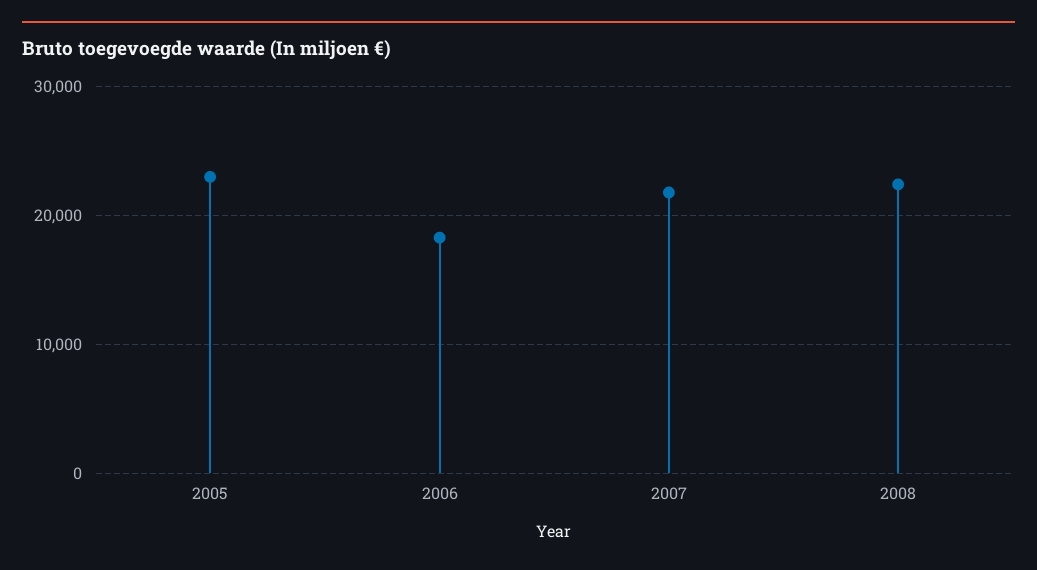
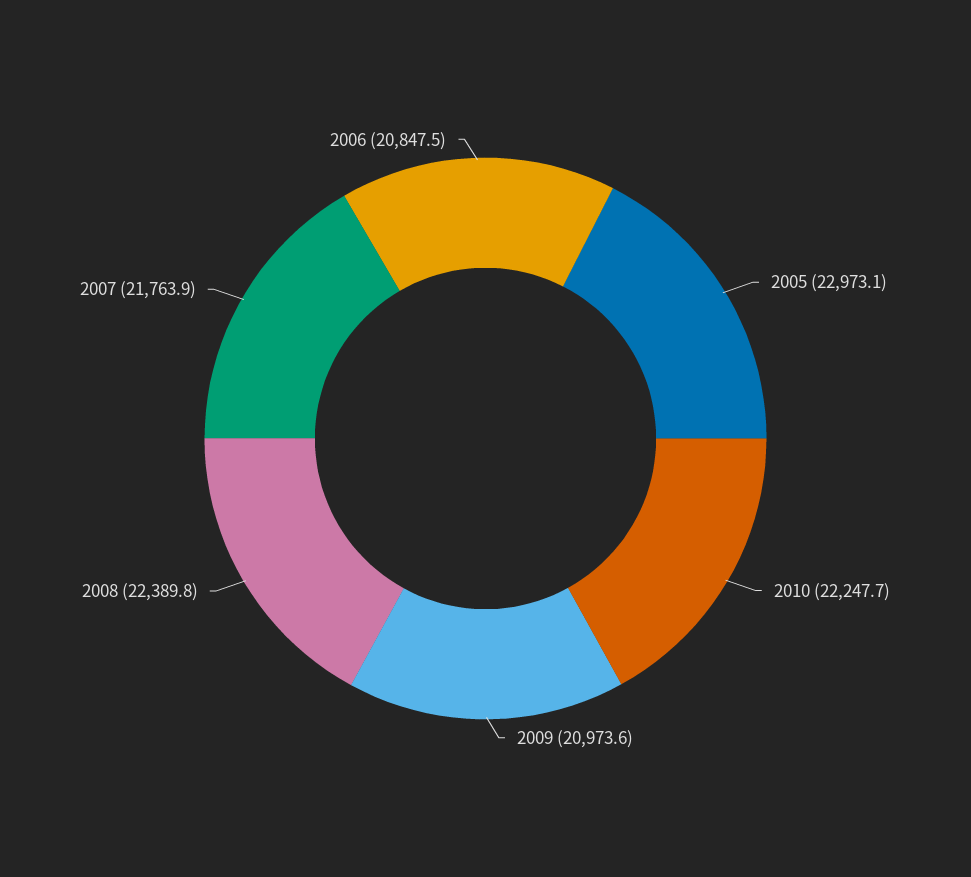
2006: 18000 -> 20847.5
2010: none -> 22247.7
2009: none -> 20973.6

